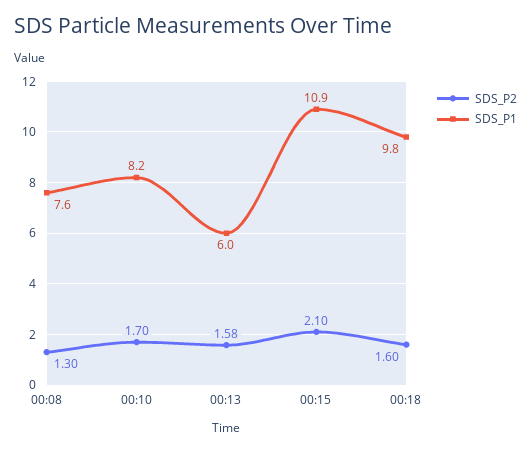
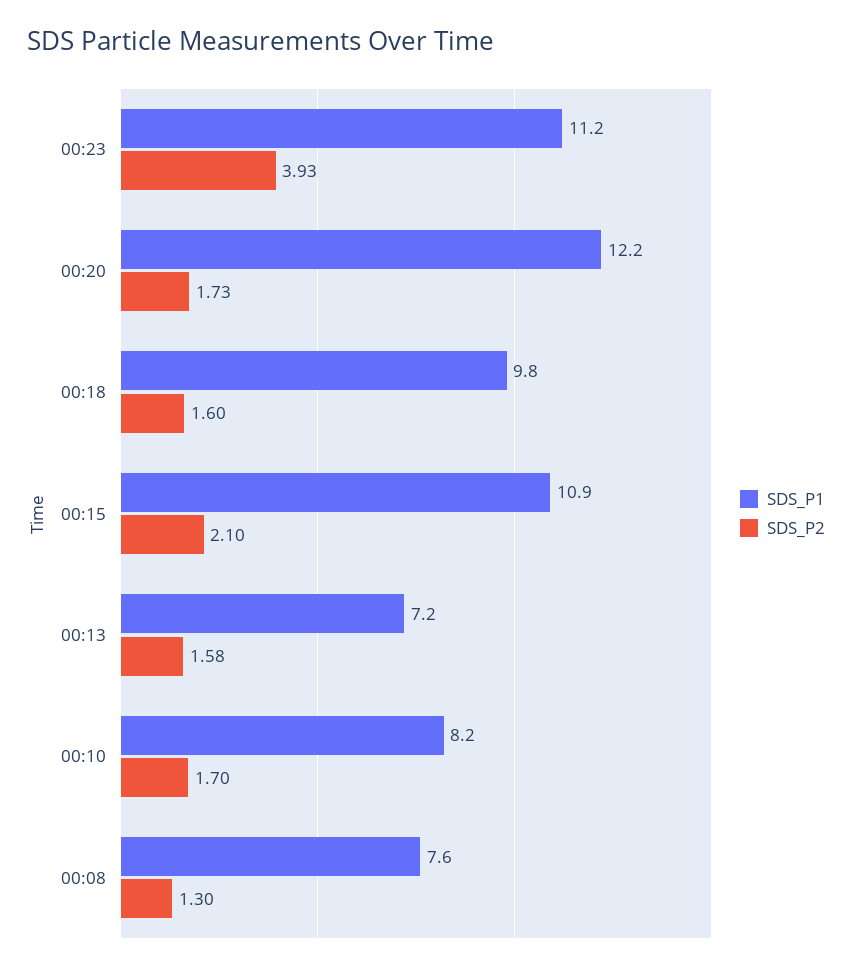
SDS_P1, 00:13: 6 -> 7.2
SDS_P1, 00:23: none -> 11.2
SDS_P2, 00:23: none -> 3.93
SDS_P1, 00:20: none -> 12.2
SDS_P2, 00:20: none -> 1.73

